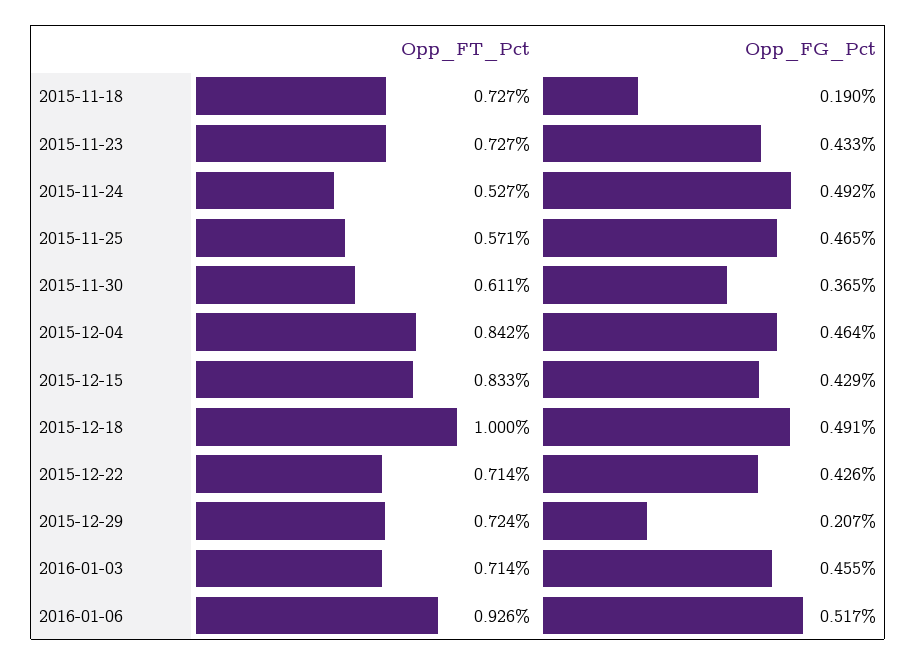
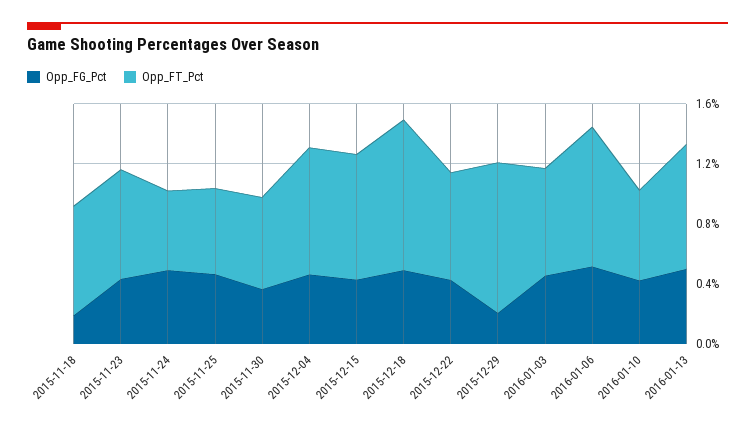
Opp_FT_Pct, 2015-12-29: 0.724 -> 1
Opp_FG_Pct, 2016-01-10: none -> 0.4
Opp_FT_Pct, 2016-01-10: none -> 0.6
Opp_FG_Pct, 2016-01-13: none -> 0.5
Opp_FT_Pct, 2016-01-13: none -> 0.8

